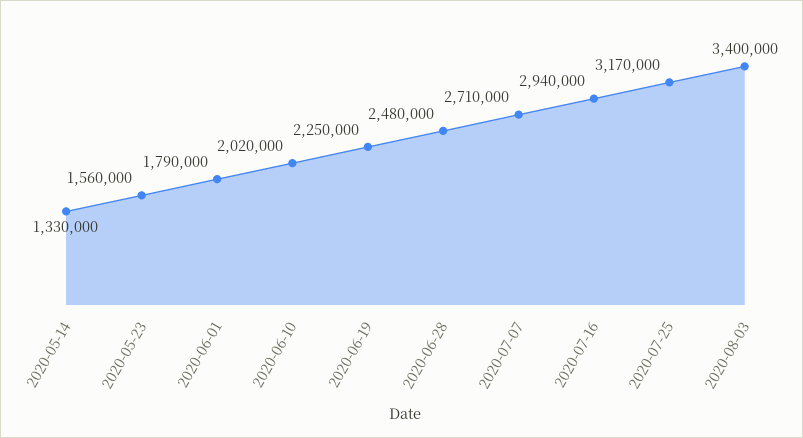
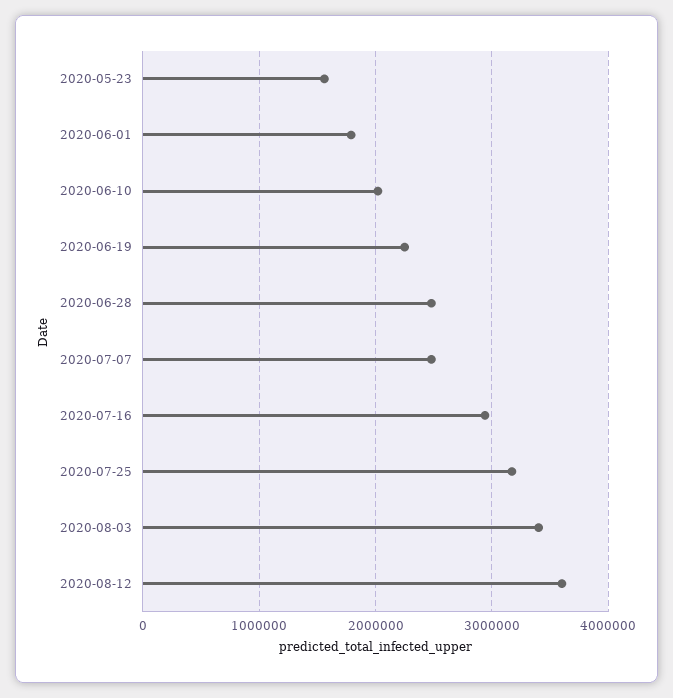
2020-05-14: 1330000 -> none
2020-07-07: 2710000 -> 2500000
2020-08-12: none -> 3600000

